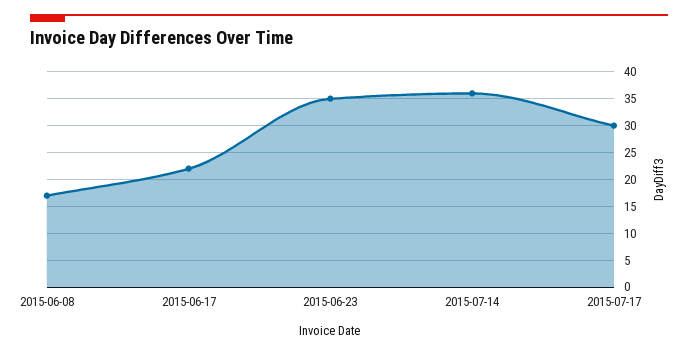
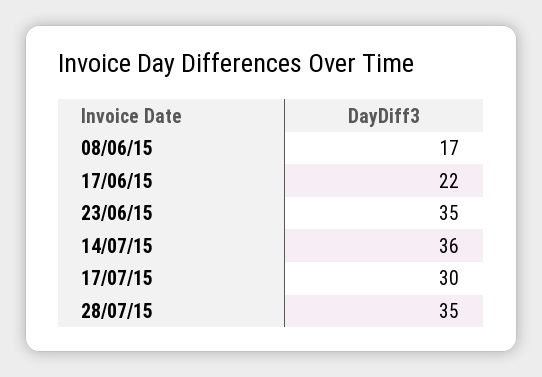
28/07/15: none -> 35

